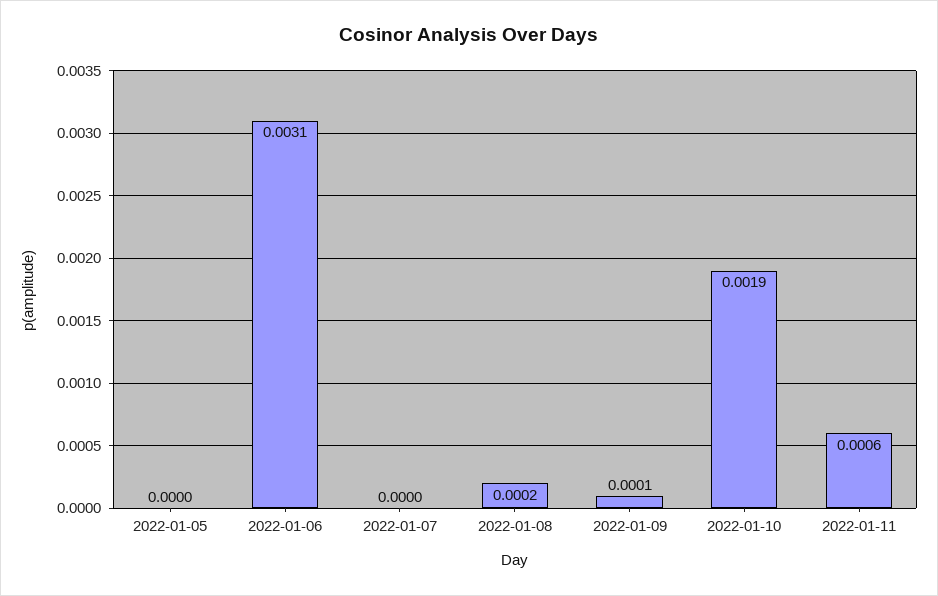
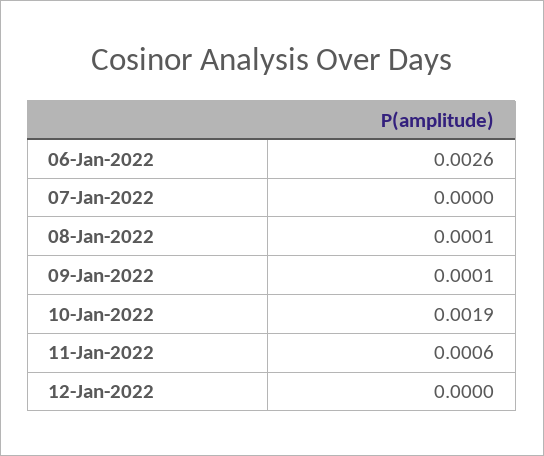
2022-01-05: 0 -> none
2022-01-06: 0.0031 -> 0.0026
2022-01-08: 0.0002 -> 0.0001
12-Jan-2022: none -> 0

